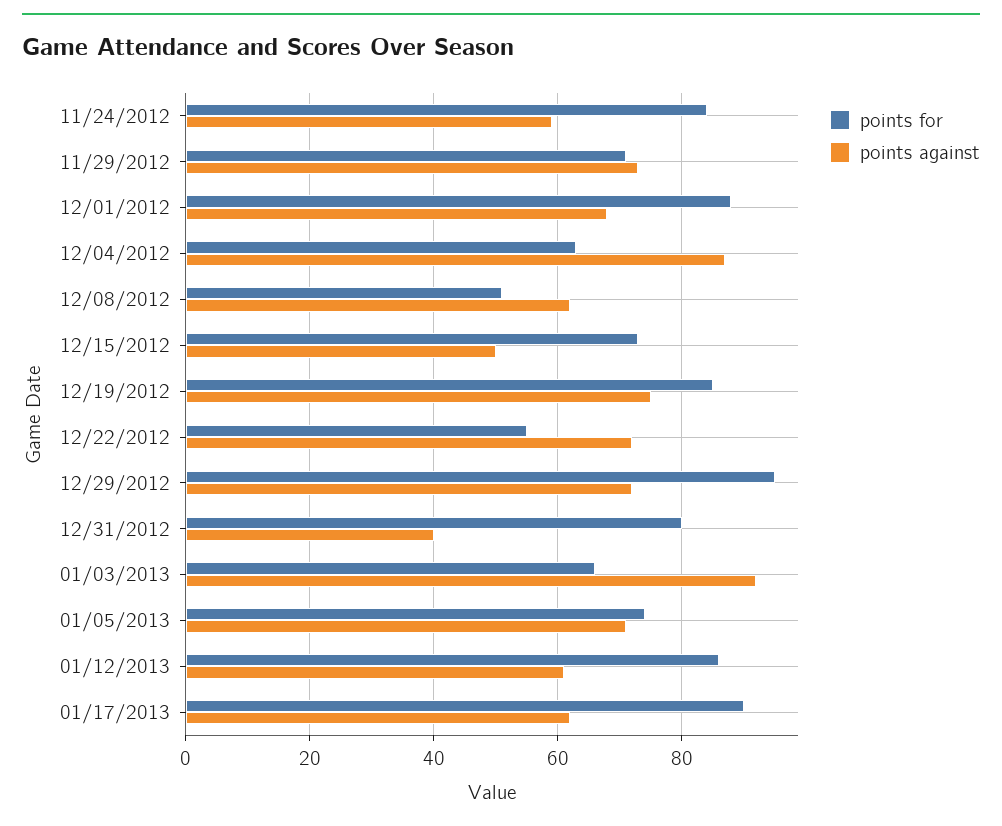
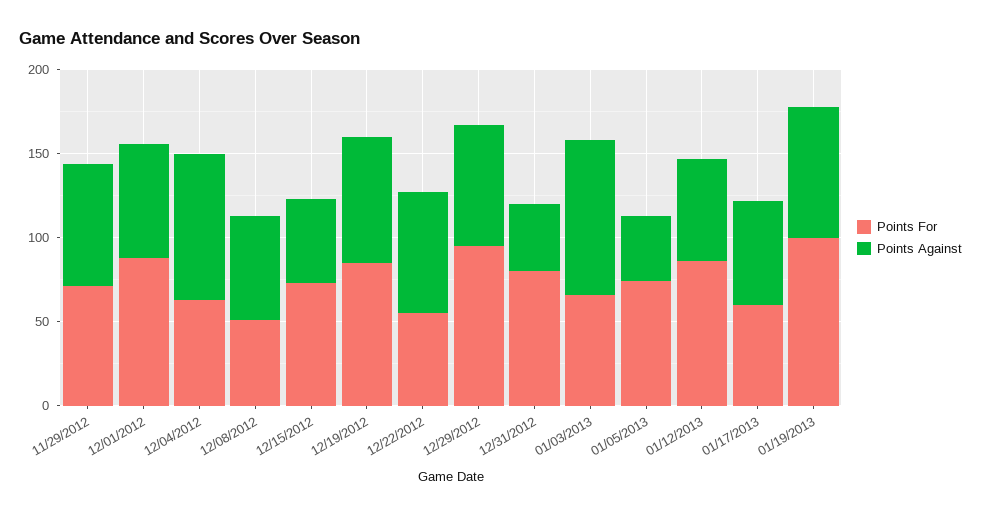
points for, 11/24/2012: 85 -> none
points against, 11/24/2012: 60 -> none
points against, 01/05/2013: 70 -> 40
points for, 01/17/2013: 90 -> 60
points for, 01/19/2013: none -> 100
points against, 01/19/2013: none -> 80

